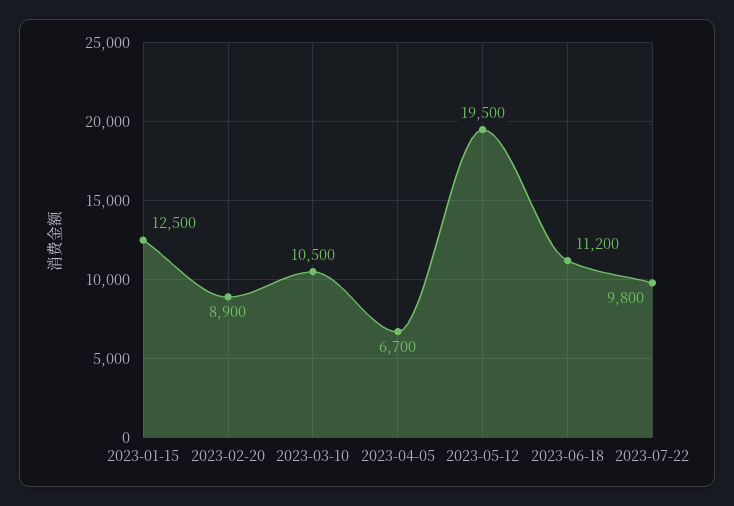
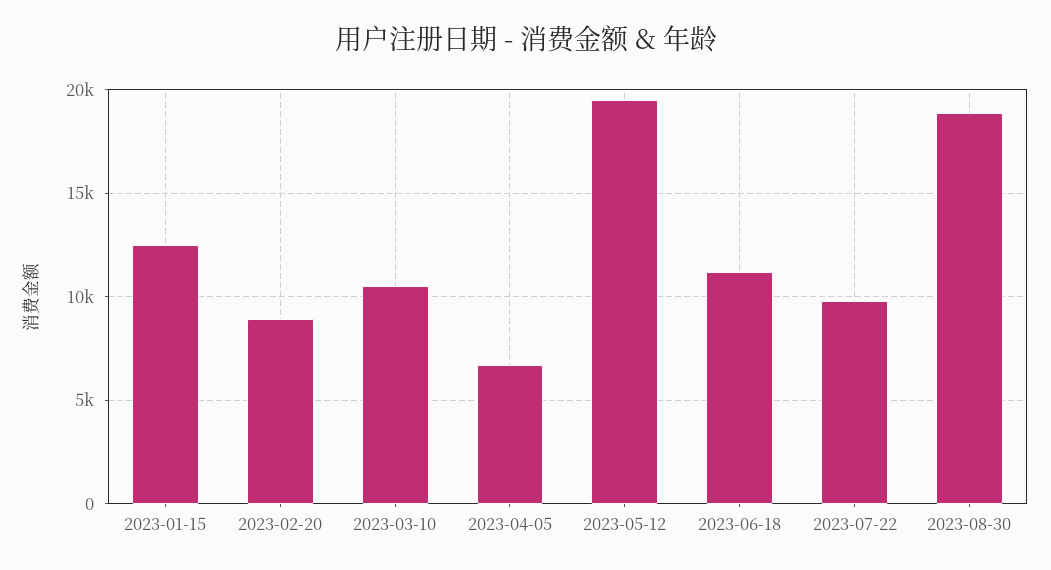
2023-08-30: none -> 19000

